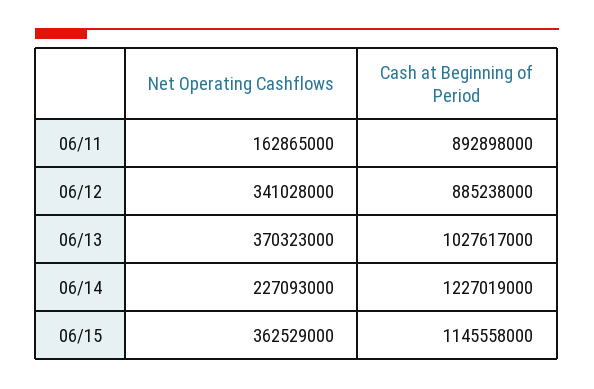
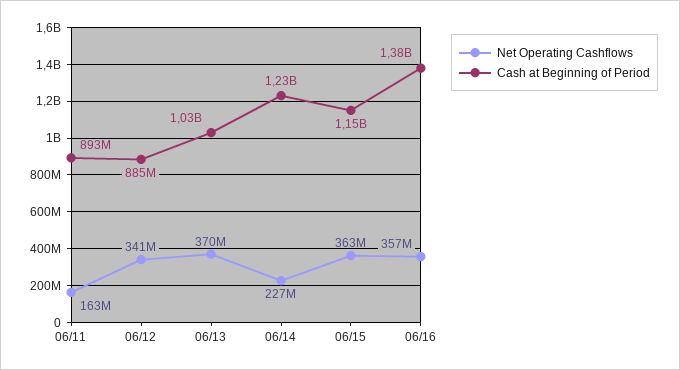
Net Operating Cashflows, 06/16: none -> 357000000
Cash at Beginning of Period, 06/16: none -> 1380000000

